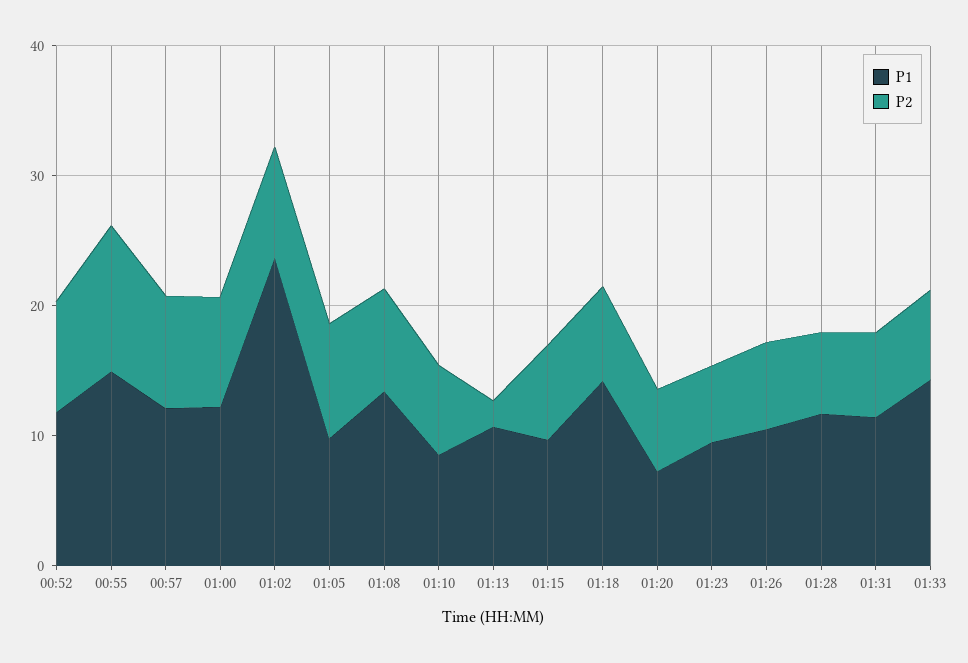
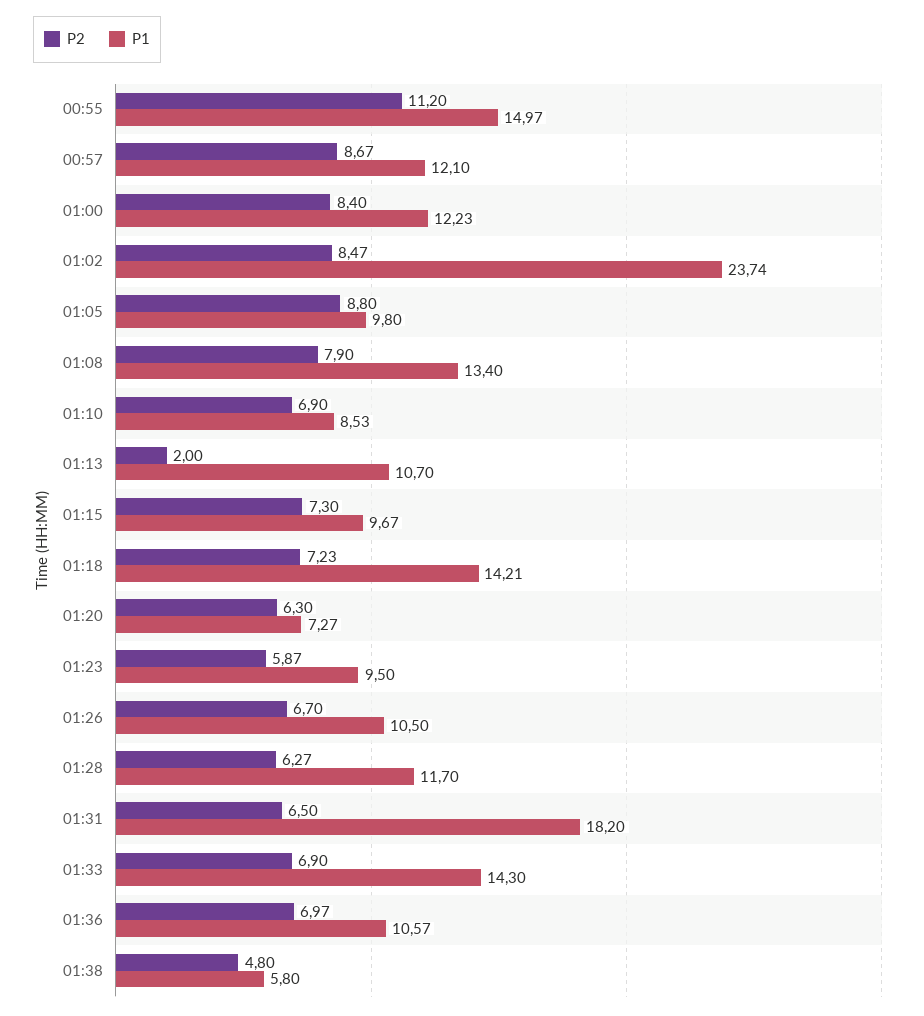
P1, 00:52: 12 -> none
P2, 00:52: 8 -> none
P1, 01:31: 12 -> 18.2
P2, 01:36: none -> 6.97
P1, 01:36: none -> 10.57
P2, 01:38: none -> 4.8
P1, 01:38: none -> 5.8

